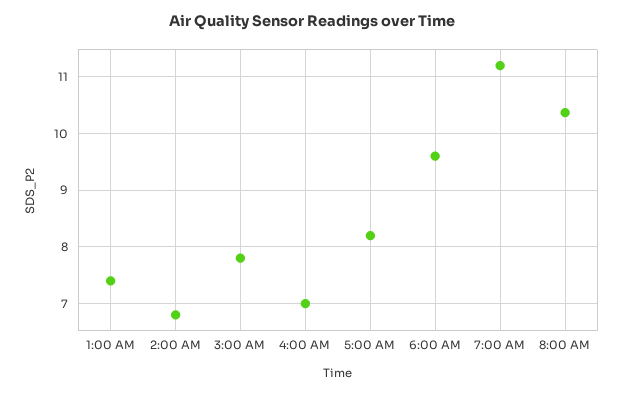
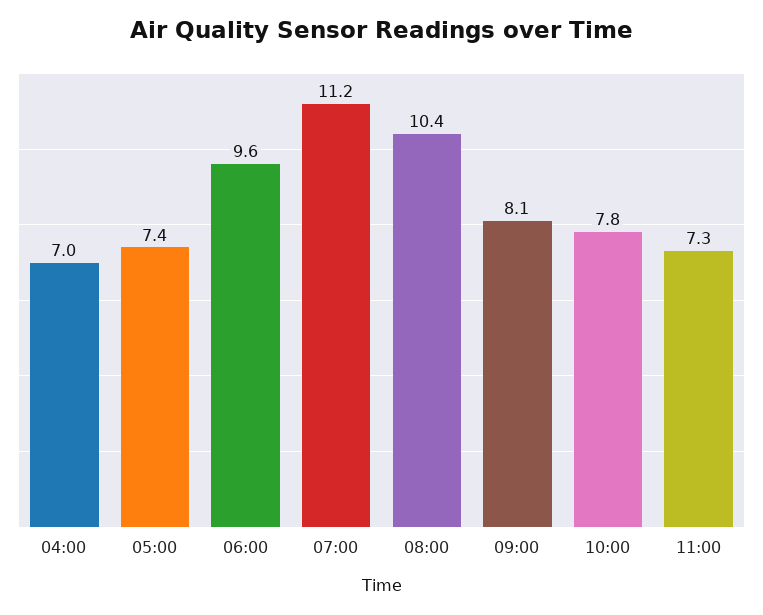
1:00 AM: 7.4 -> none
2:00 AM: 6.8 -> none
3:00 AM: 7.8 -> none
5:00 AM: 8.2 -> 7.4
09:00: none -> 8.1
10:00: none -> 7.8
11:00: none -> 7.3

